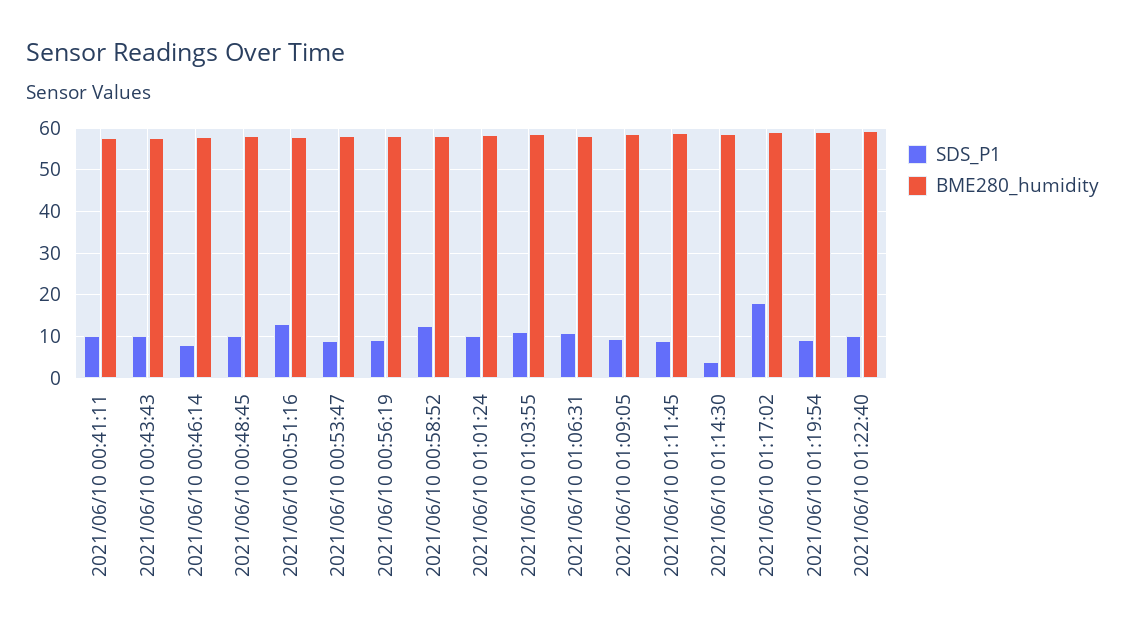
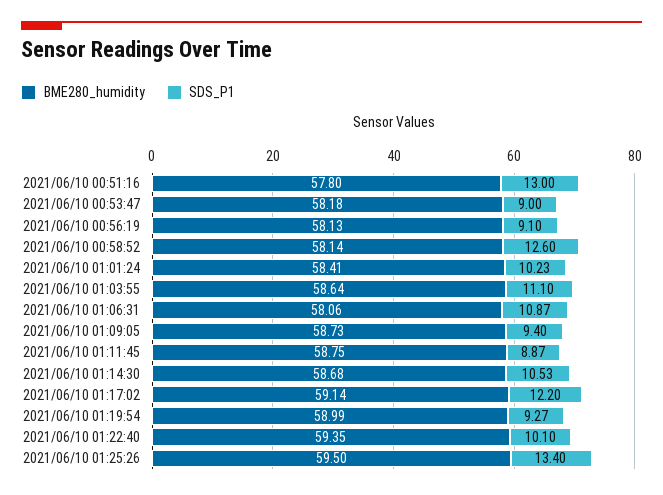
SDS_P1, 2021/06/10 00:41:11: 10 -> none
BME280_humidity, 2021/06/10 00:41:11: 58 -> none
SDS_P1, 2021/06/10 00:43:43: 10 -> none
BME280_humidity, 2021/06/10 00:43:43: 58 -> none
SDS_P1, 2021/06/10 00:46:14: 8 -> none
BME280_humidity, 2021/06/10 00:46:14: 58 -> none
SDS_P1, 2021/06/10 00:48:45: 10 -> none
BME280_humidity, 2021/06/10 00:48:45: 58 -> none
SDS_P1, 2021/06/10 01:14:30: 4 -> 10.53
SDS_P1, 2021/06/10 01:17:02: 18 -> 12.2
BME280_humidity, 2021/06/10 01:25:26: none -> 59.5
SDS_P1, 2021/06/10 01:25:26: none -> 13.4

